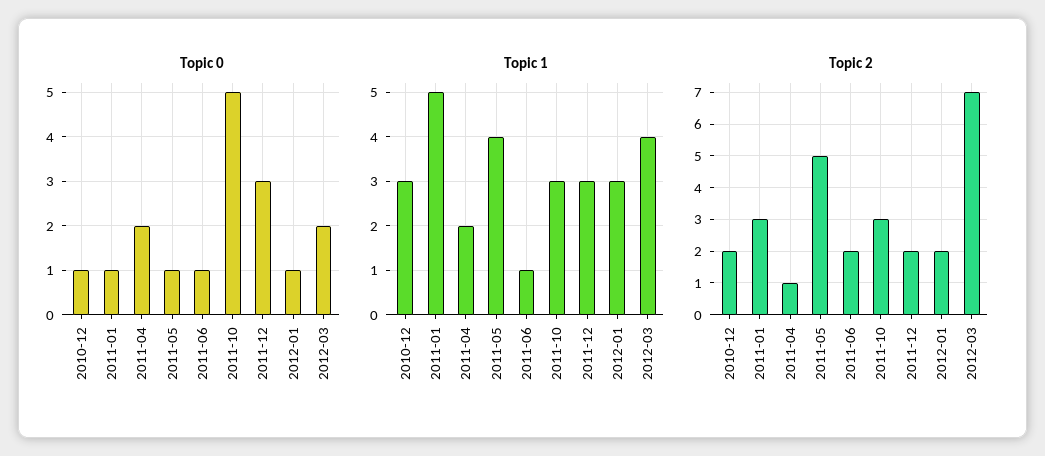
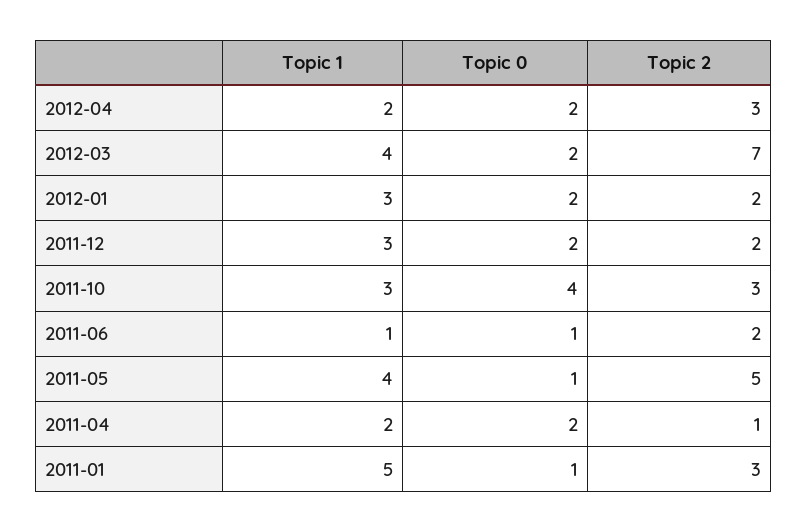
Topic 0, 2010-12: 1 -> none
Topic 0, 2011-10: 5 -> 4
Topic 0, 2011-12: 3 -> 2
Topic 0, 2012-01: 1 -> 2
Topic 1, 2010-12: 3 -> none
Topic 2, 2010-12: 2 -> none
Topic 1, 2012-04: none -> 2
Topic 0, 2012-04: none -> 2
Topic 2, 2012-04: none -> 3

